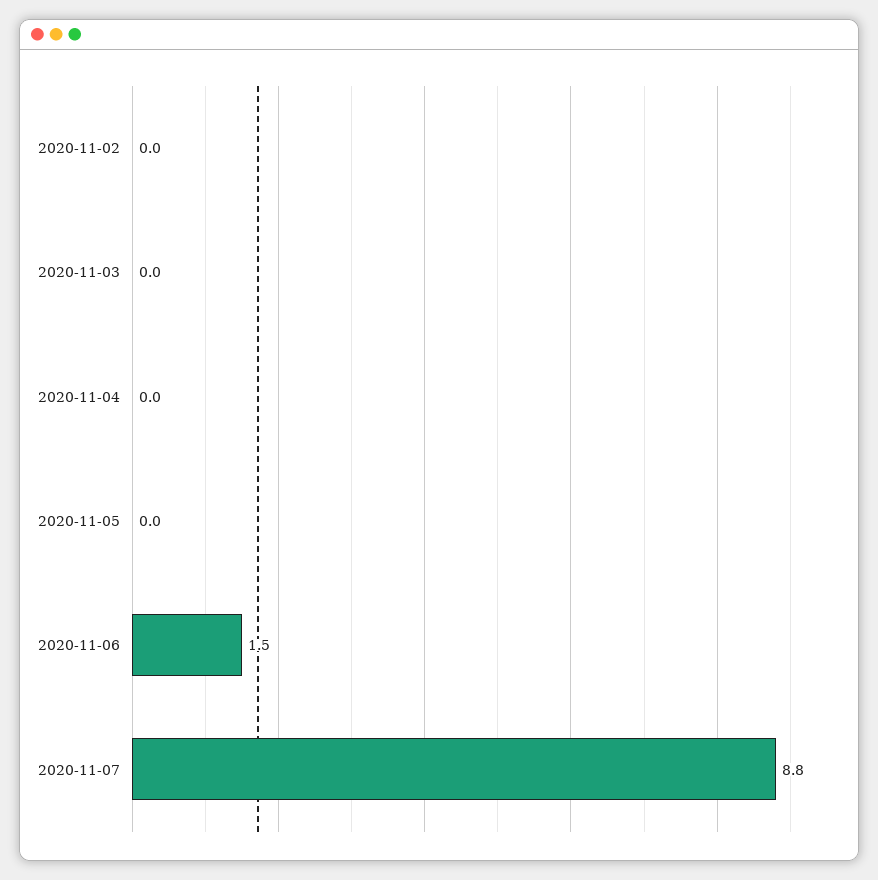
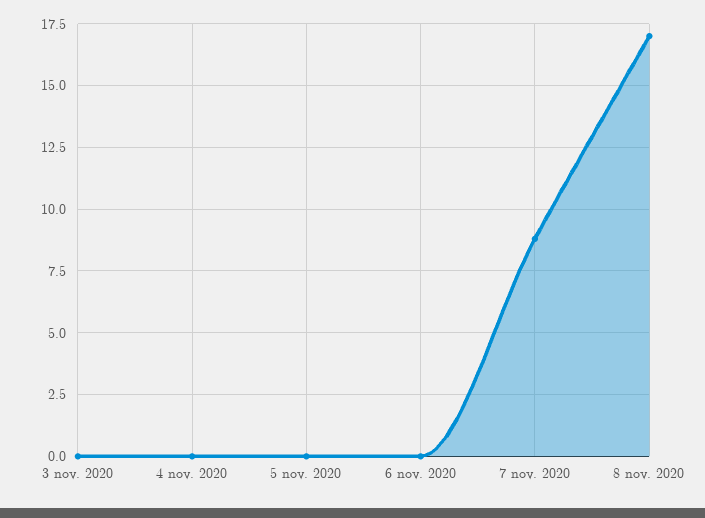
2020-11-02: 0 -> none
2020-11-06: 1.5 -> 0
8 nov. 2020: none -> 17

